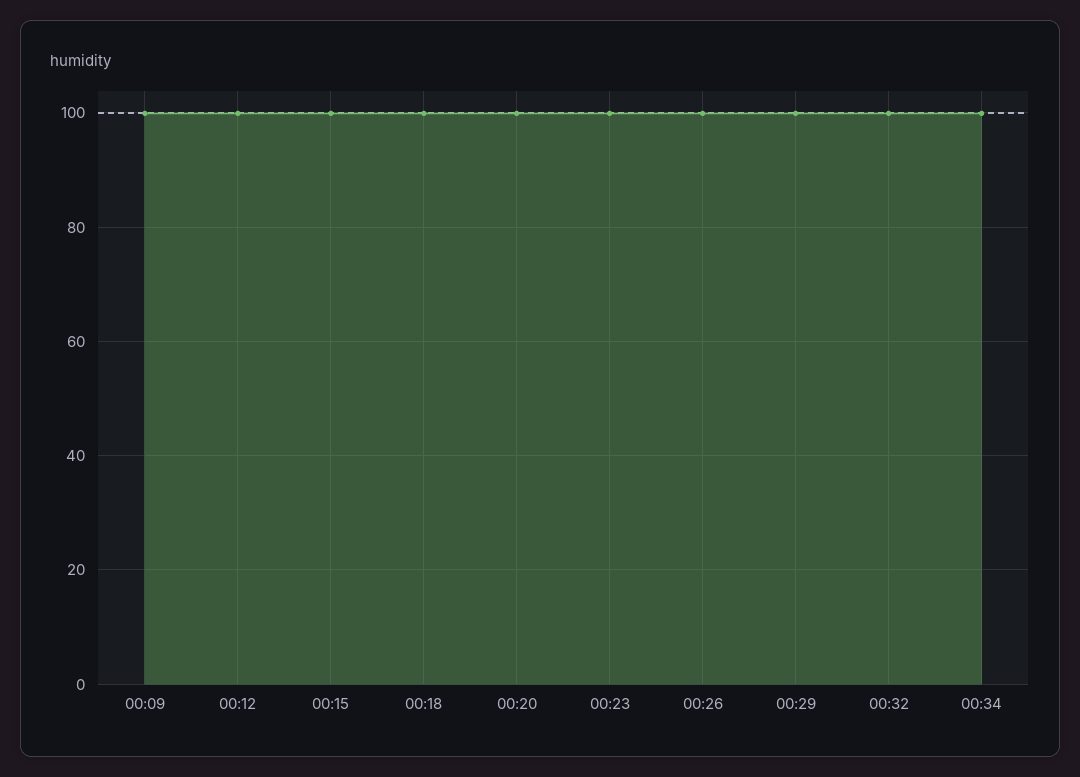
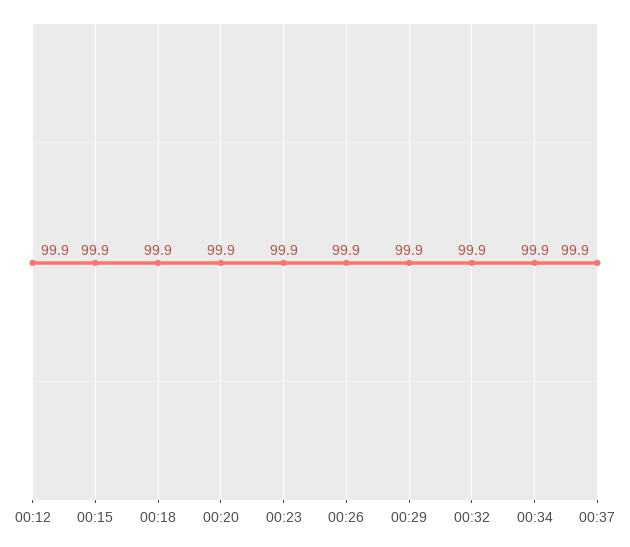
00:09: 100 -> none
00:37: none -> 99.9

